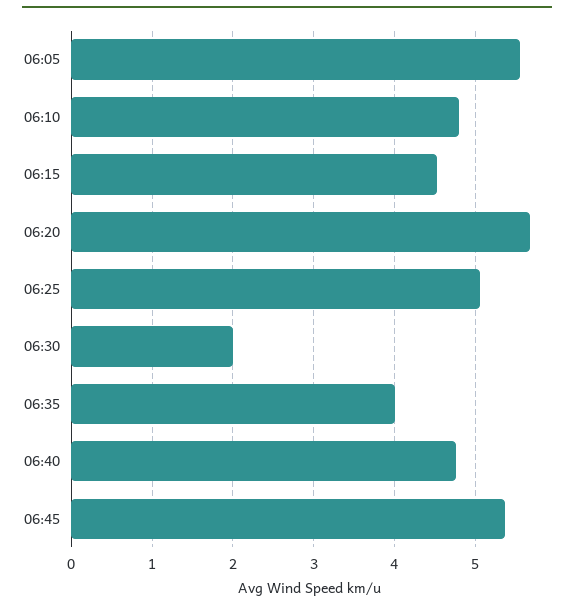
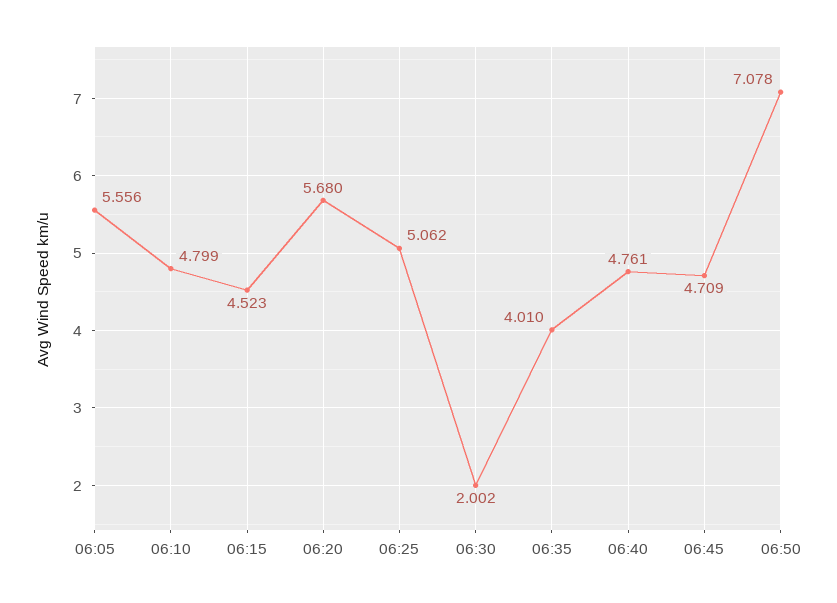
06:45: 5.4 -> 4.709
06:50: none -> 7.078

